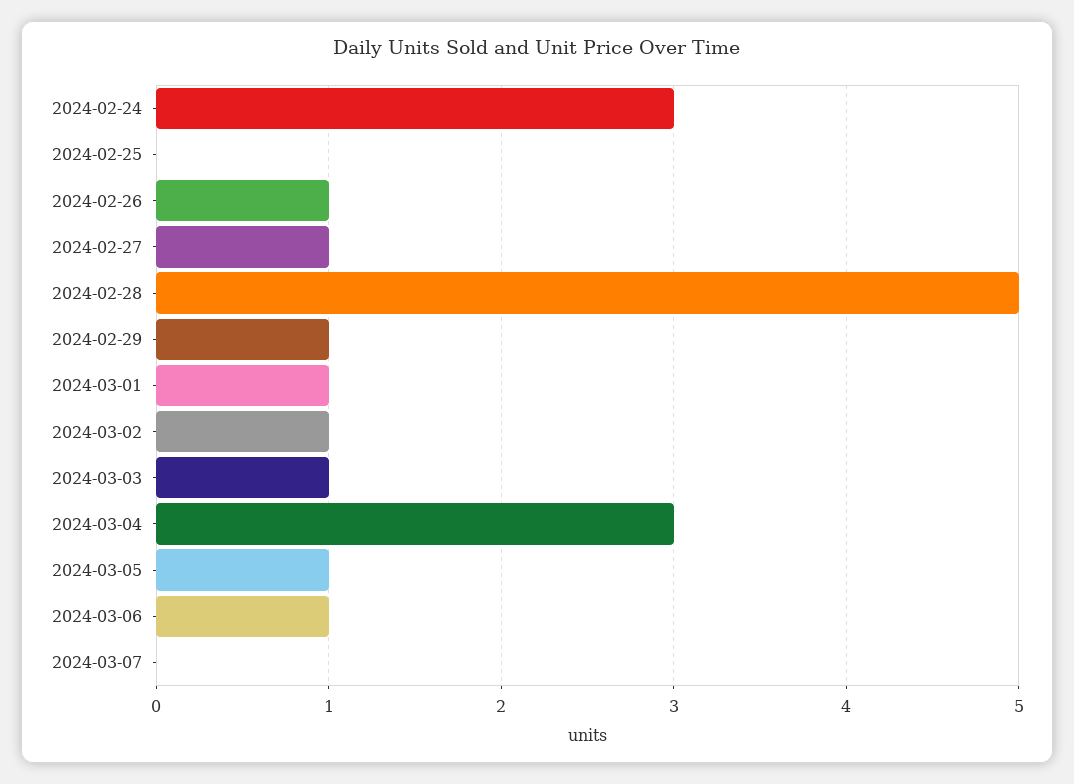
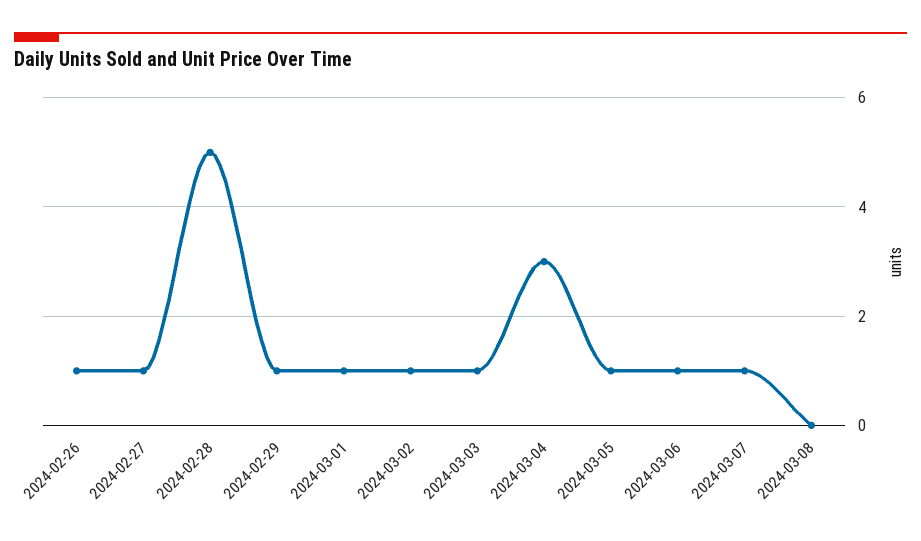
2024-02-24: 3 -> none
2024-02-25: 0 -> none
2024-03-07: 0 -> 1
2024-03-08: none -> 0

